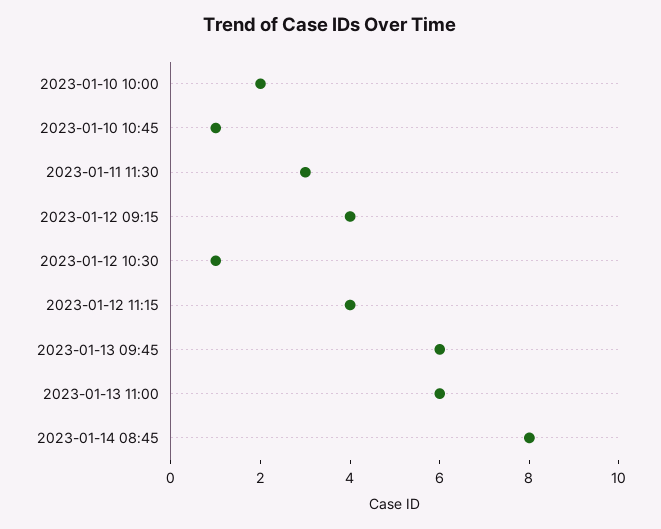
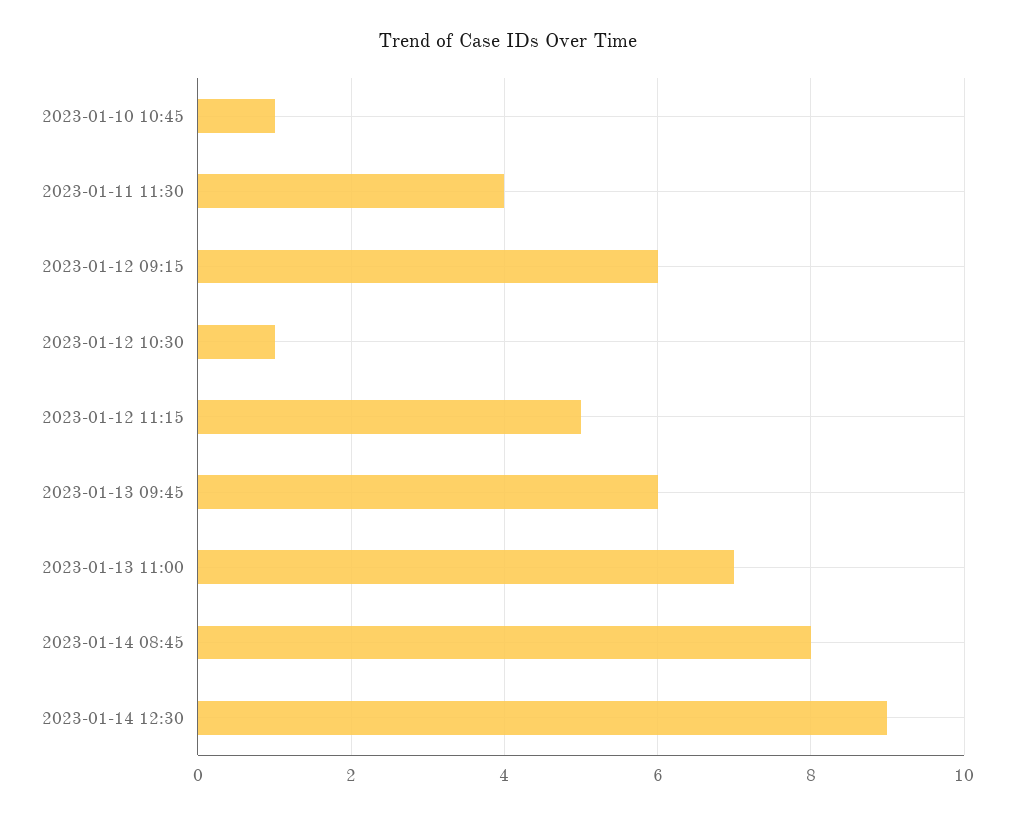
2023-01-10 10:00: 2 -> none
2023-01-11 11:30: 3 -> 4
2023-01-12 09:15: 4 -> 6
2023-01-12 11:15: 4 -> 5
2023-01-13 11:00: 6 -> 7
2023-01-14 12:30: none -> 9

